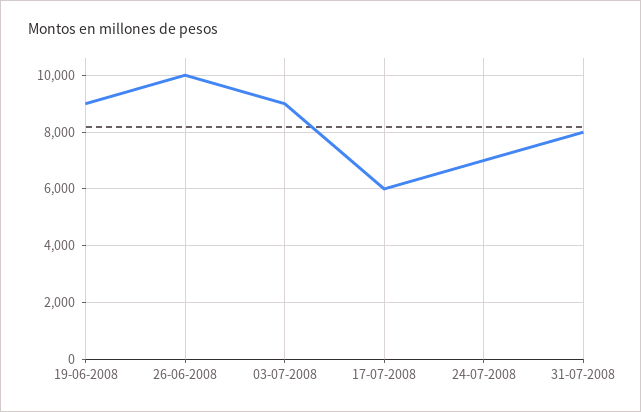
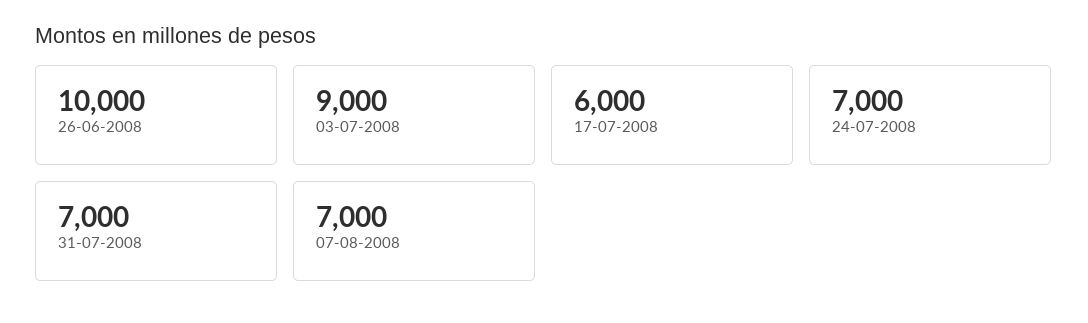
19-06-2008: 9000 -> none
31-07-2008: 8000 -> 7000
07-08-2008: none -> 7000

